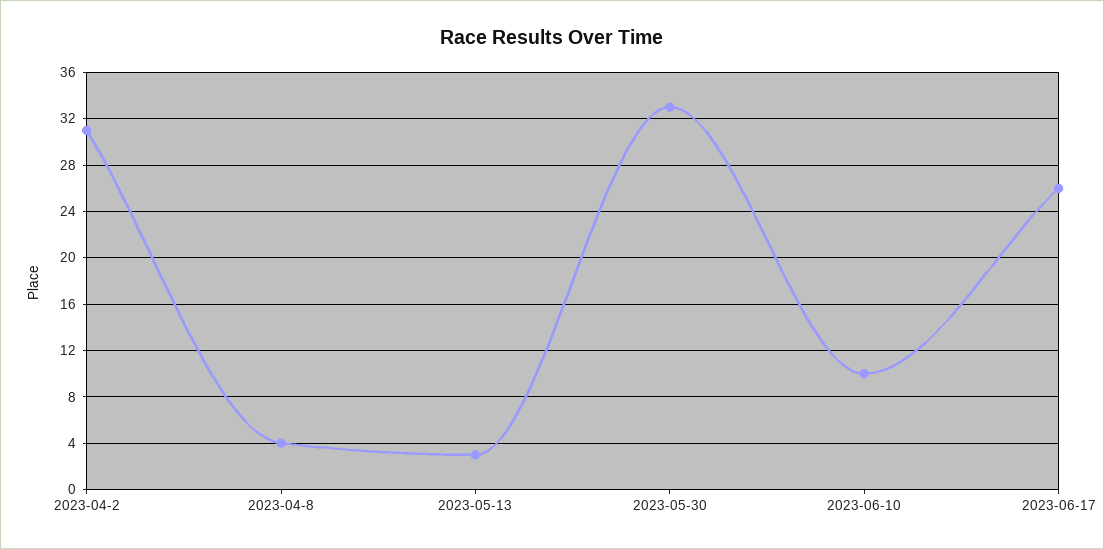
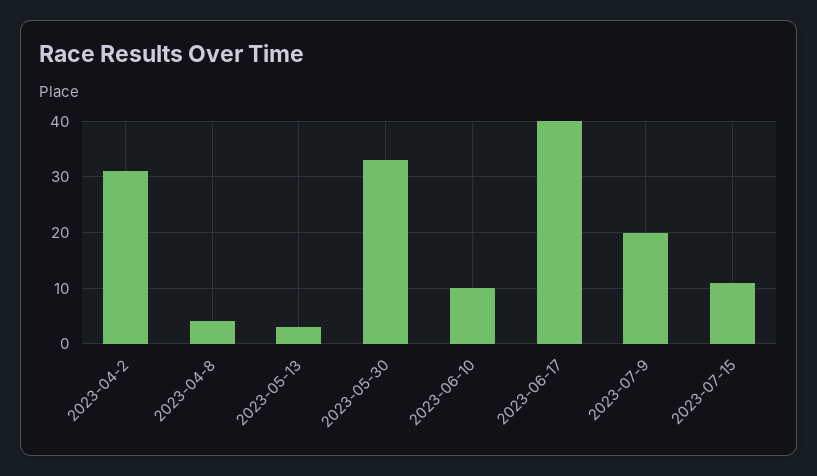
2023-06-17: 26 -> 40
2023-07-9: none -> 20
2023-07-15: none -> 10

